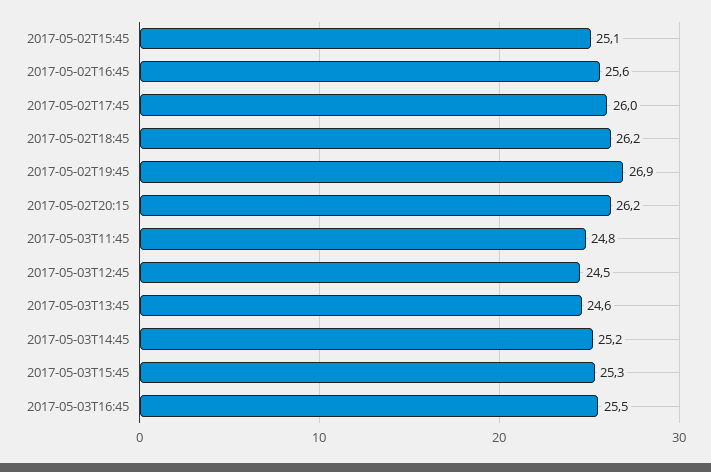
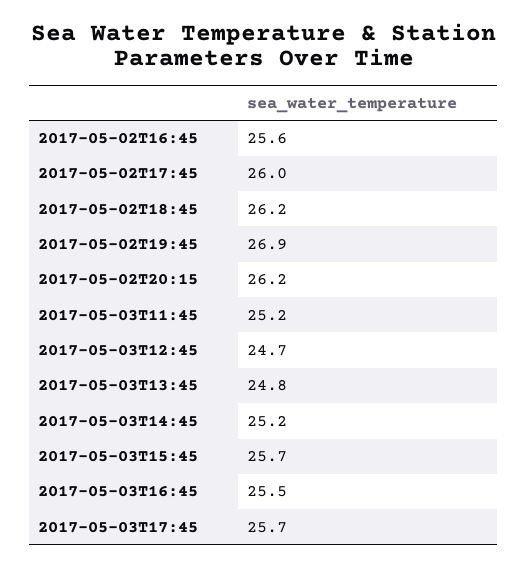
2017-05-02T15:45: 25.1 -> none
2017-05-03T11:45: 24.8 -> 25.2
2017-05-03T12:45: 24.5 -> 24.7
2017-05-03T13:45: 24.6 -> 24.8
2017-05-03T15:45: 25.3 -> 25.7
2017-05-03T17:45: none -> 25.7

